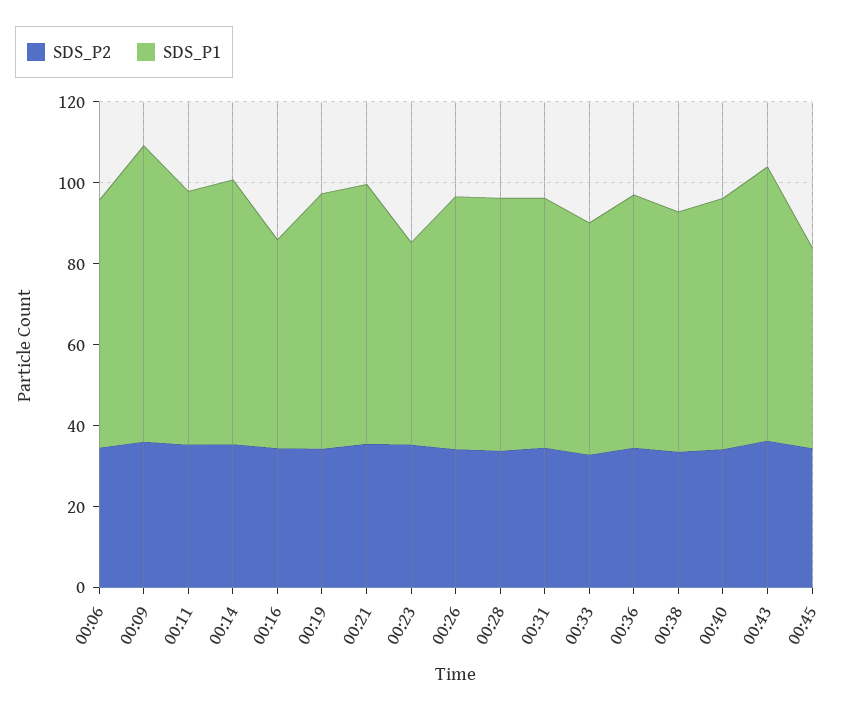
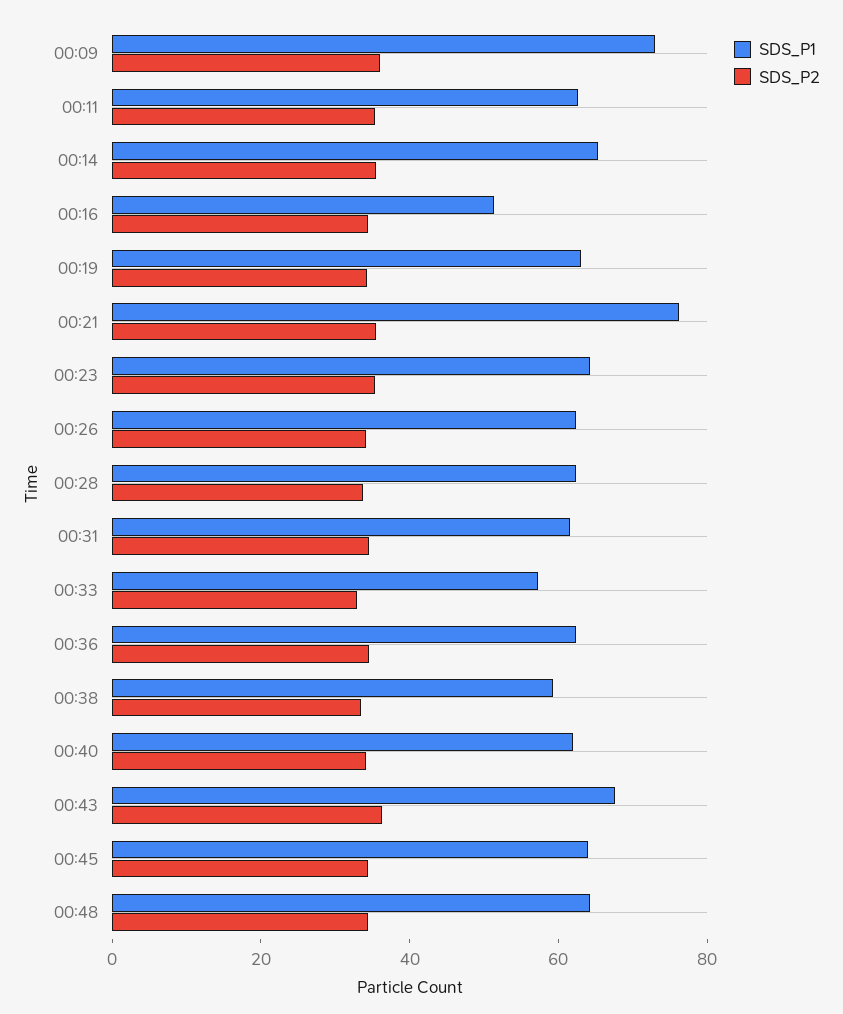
SDS_P2, 00:06: 35 -> none
SDS_P1, 00:06: 60 -> none
SDS_P1, 00:21: 65 -> 75
SDS_P1, 00:23: 50 -> 65
SDS_P1, 00:45: 50 -> 65
SDS_P1, 00:48: none -> 65
SDS_P2, 00:48: none -> 35

